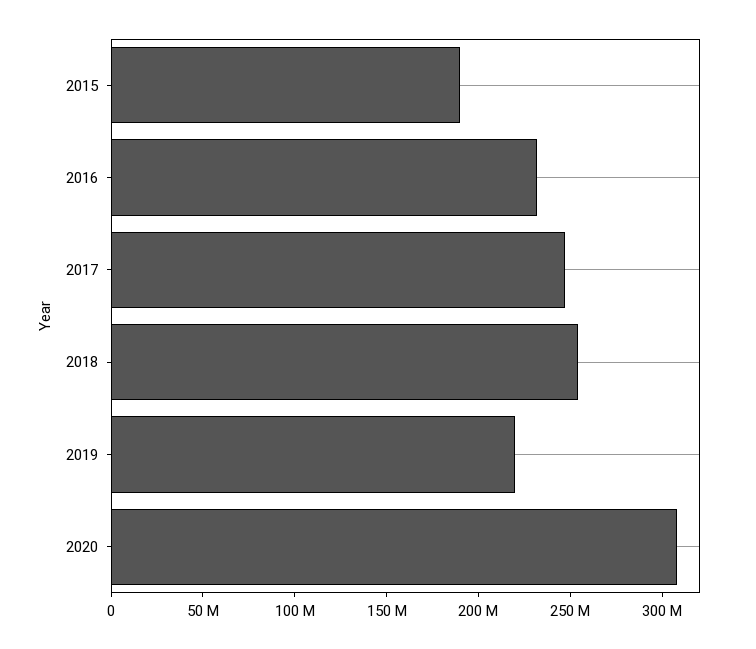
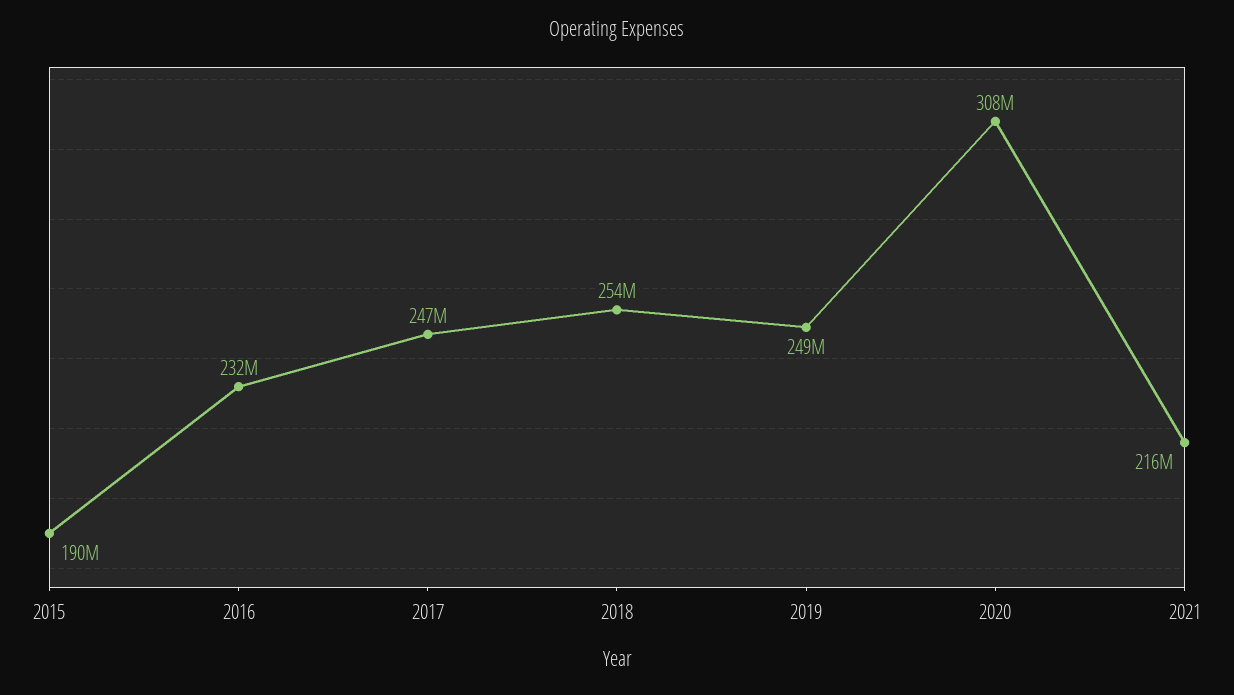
2019: 220000000 -> 249000000
2021: none -> 216000000

